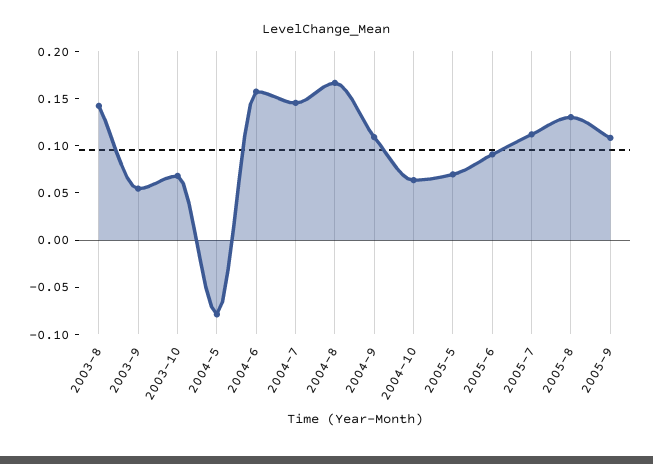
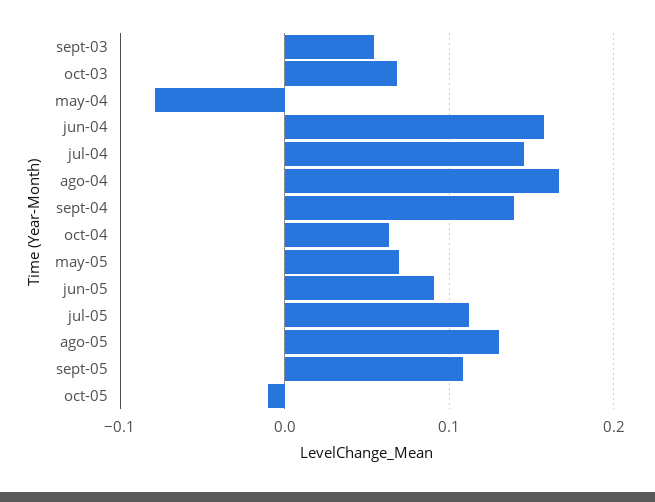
2003-8: 0.14 -> none
2004-9: 0.11 -> 0.14
oct-05: none -> -0.01

